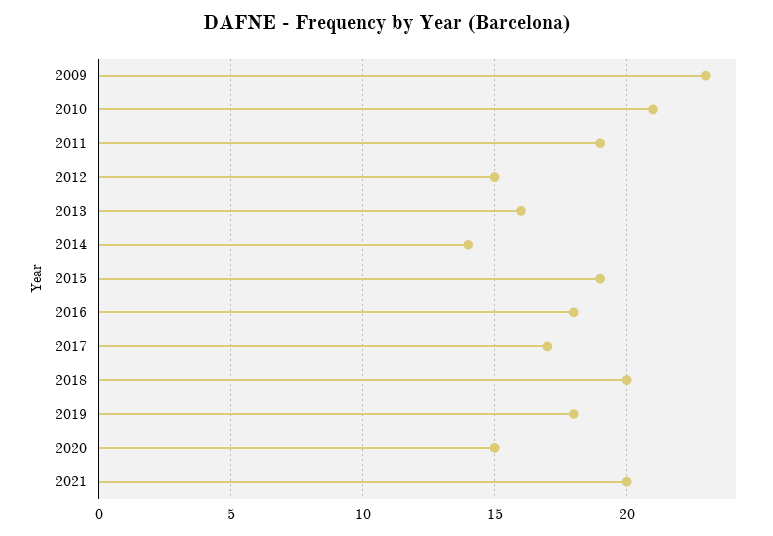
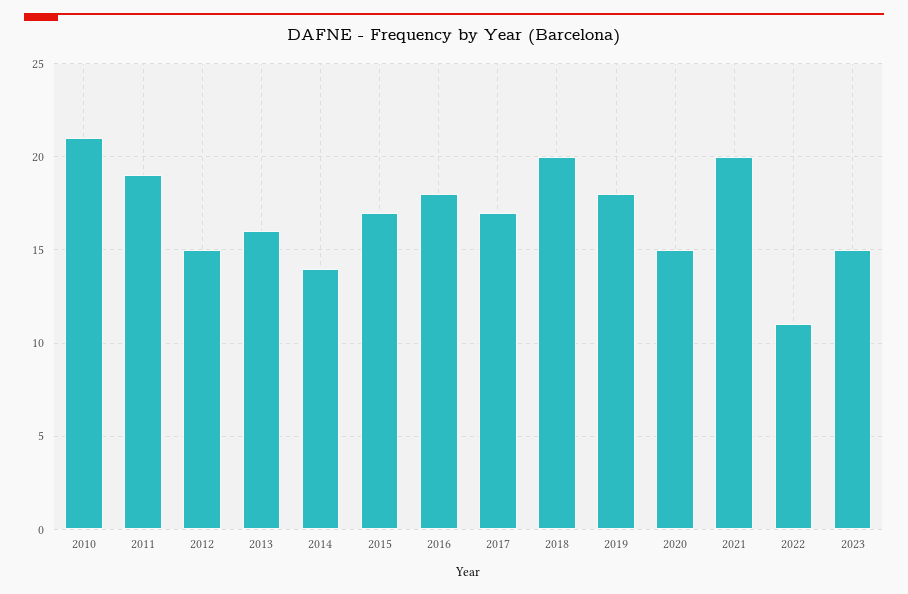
2009: 23 -> none
2015: 19 -> 17
2022: none -> 11
2023: none -> 15

